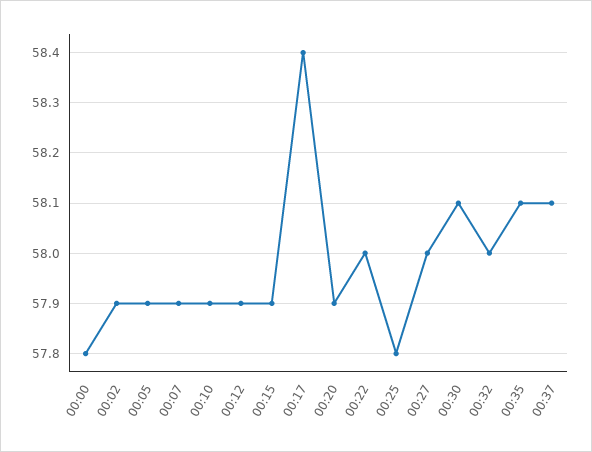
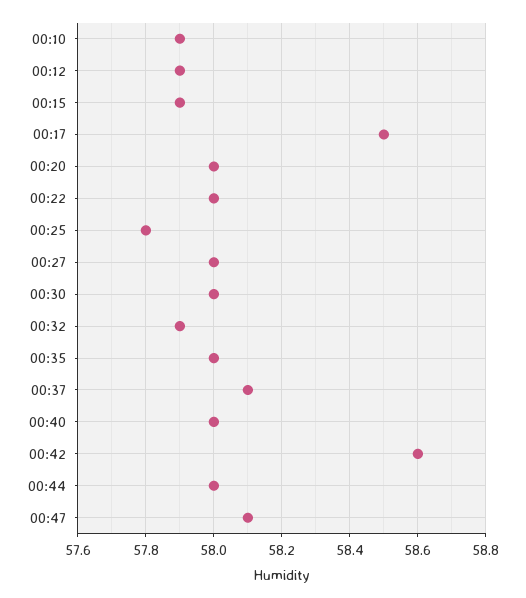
00:00: 57.8 -> none
00:02: 57.9 -> none
00:05: 57.9 -> none
00:07: 57.9 -> none
00:17: 58.4 -> 58.5
00:20: 57.9 -> 58
00:30: 58.1 -> 58
00:32: 58 -> 57.9
00:35: 58.1 -> 58
00:40: none -> 58
00:42: none -> 58.6
00:44: none -> 58
00:47: none -> 58.1

